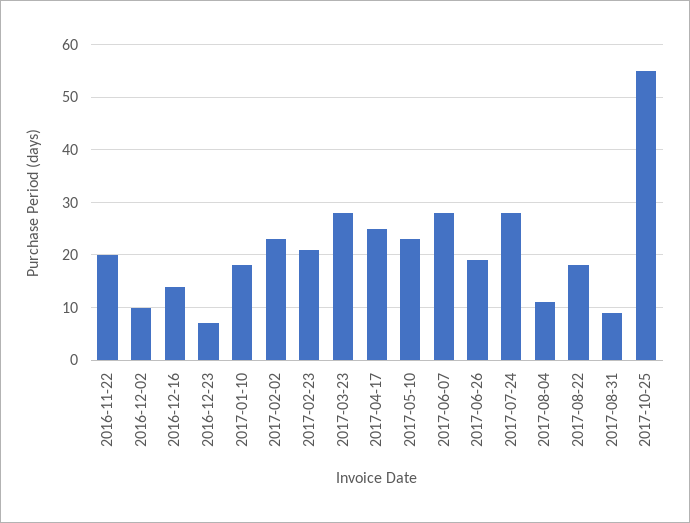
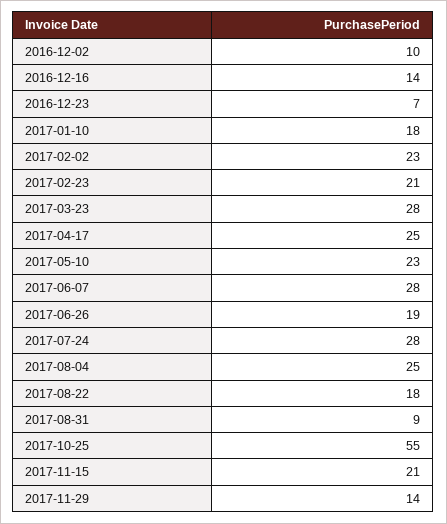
2016-11-22: 20 -> none
2017-08-04: 10 -> 25
2017-11-15: none -> 21
2017-11-29: none -> 14

